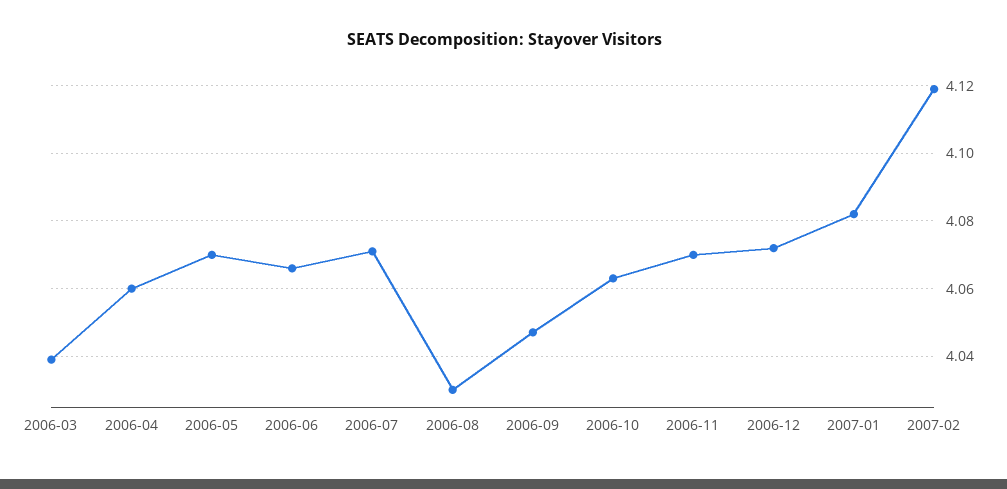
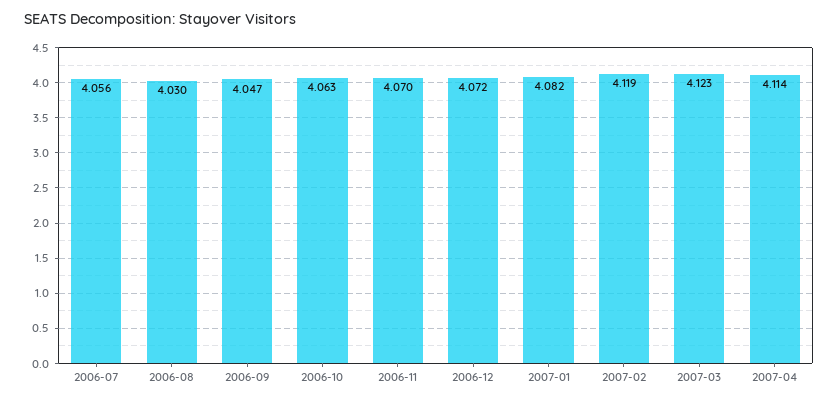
2006-03: 4.04 -> none
2006-04: 4.06 -> none
2006-05: 4.07 -> none
2006-06: 4.065 -> none
2006-07: 4.07 -> 4.056
2007-03: none -> 4.123
2007-04: none -> 4.114

